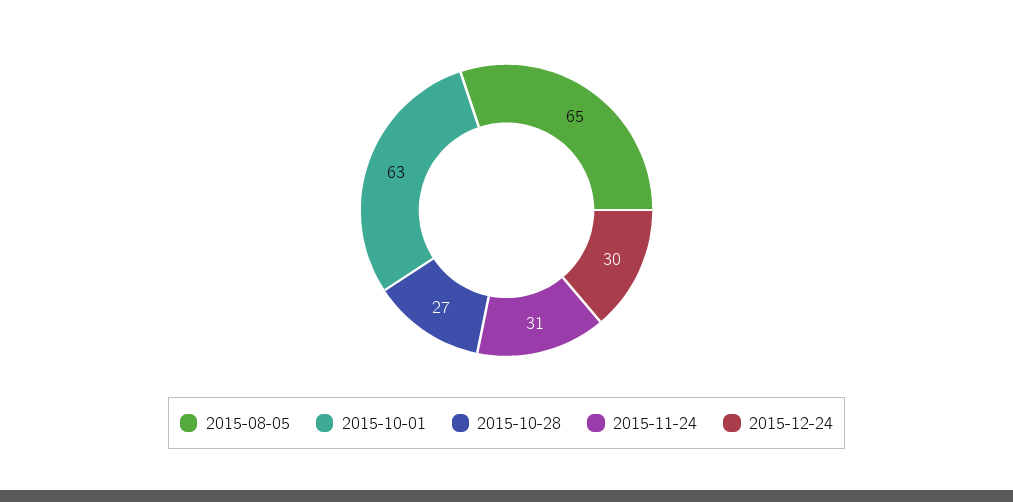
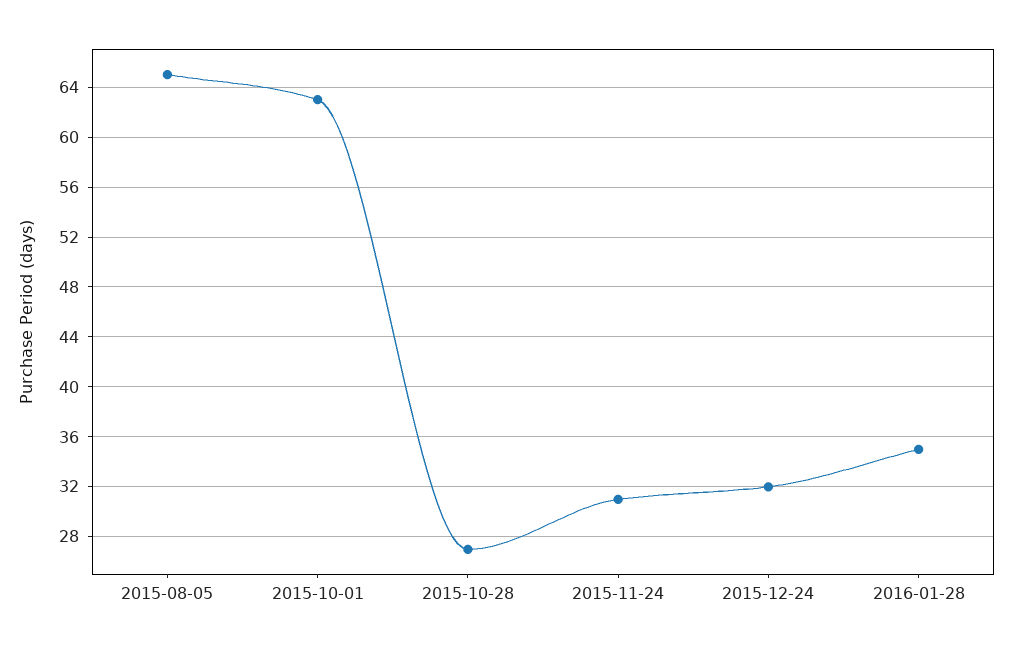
2015-12-24: 30 -> 32
2016-01-28: none -> 35

